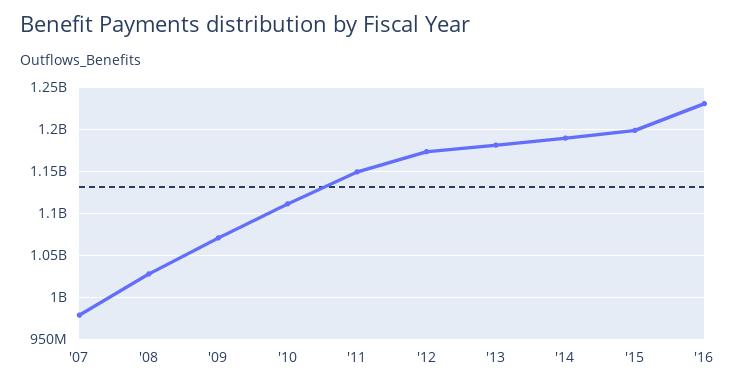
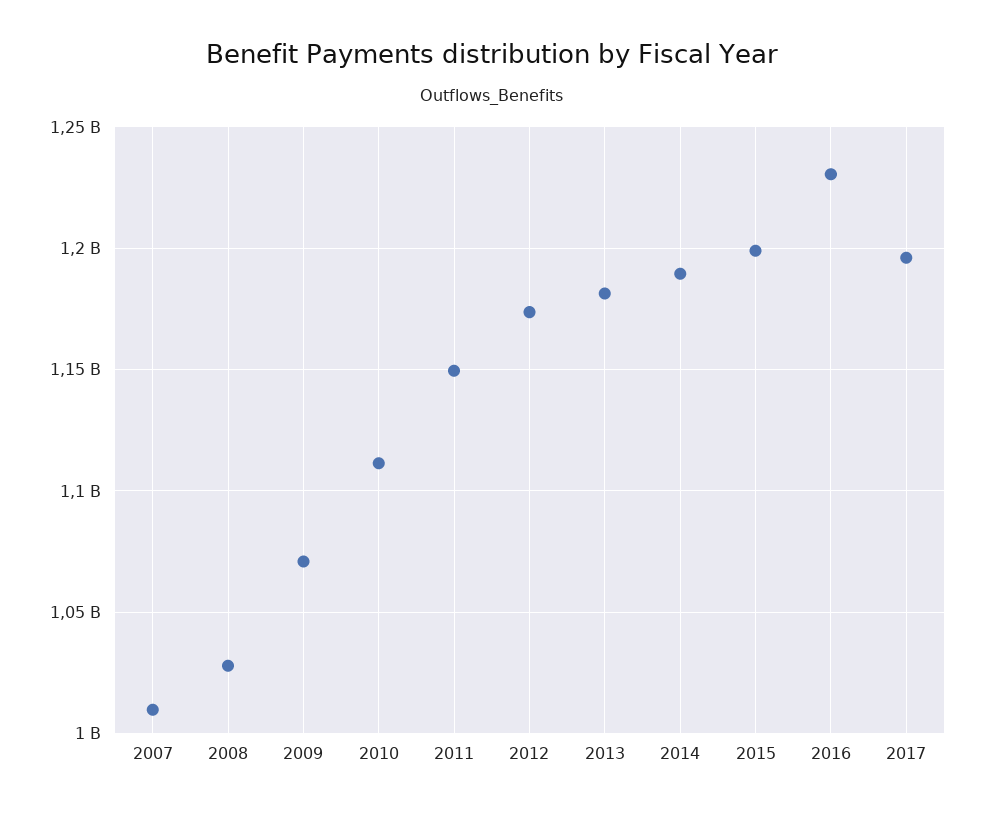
'07: 980000000 -> 1010000000
2017: none -> 1195000000

